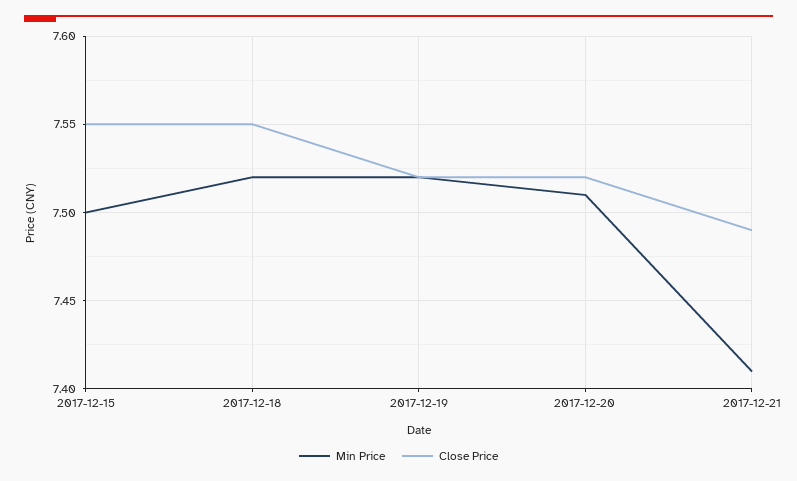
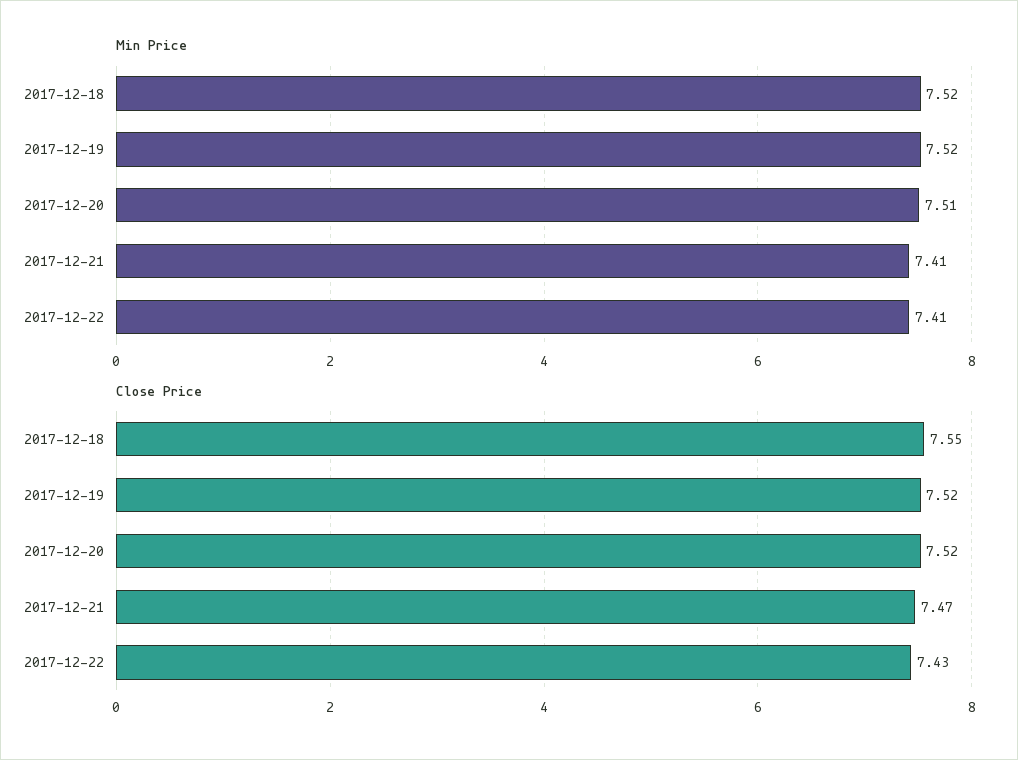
Min Price, 2017-12-15: 7.5 -> none
Close Price, 2017-12-15: 7.55 -> none
Close Price, 2017-12-21: 7.49 -> 7.47
Min Price, 2017-12-22: none -> 7.41
Close Price, 2017-12-22: none -> 7.43

